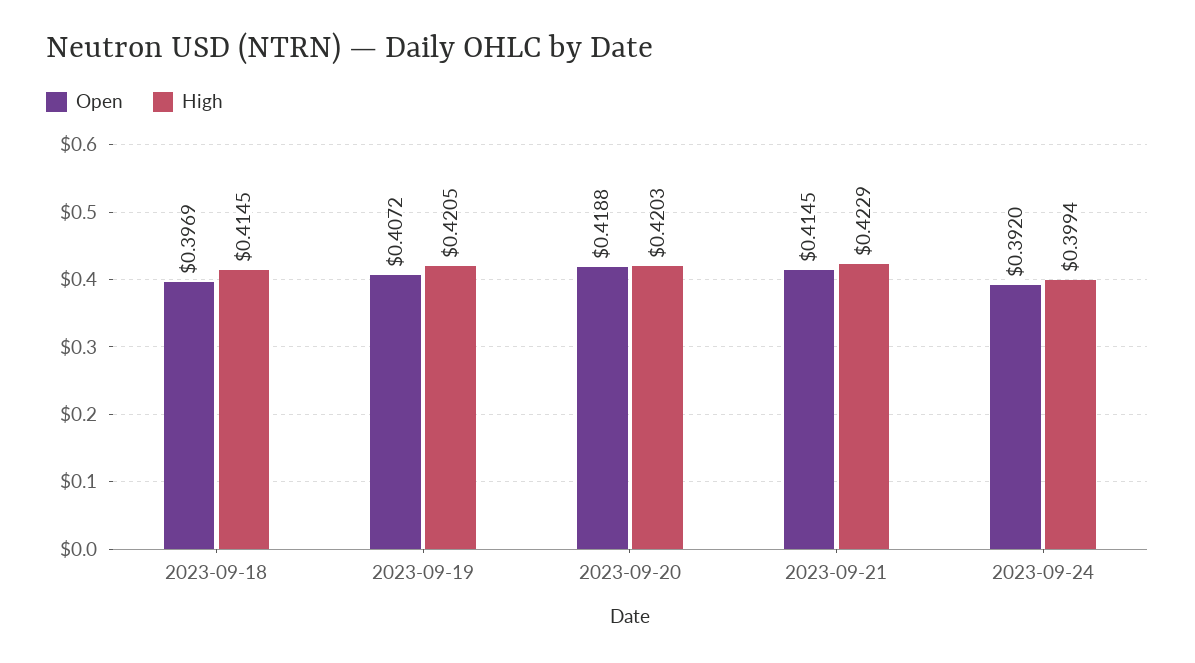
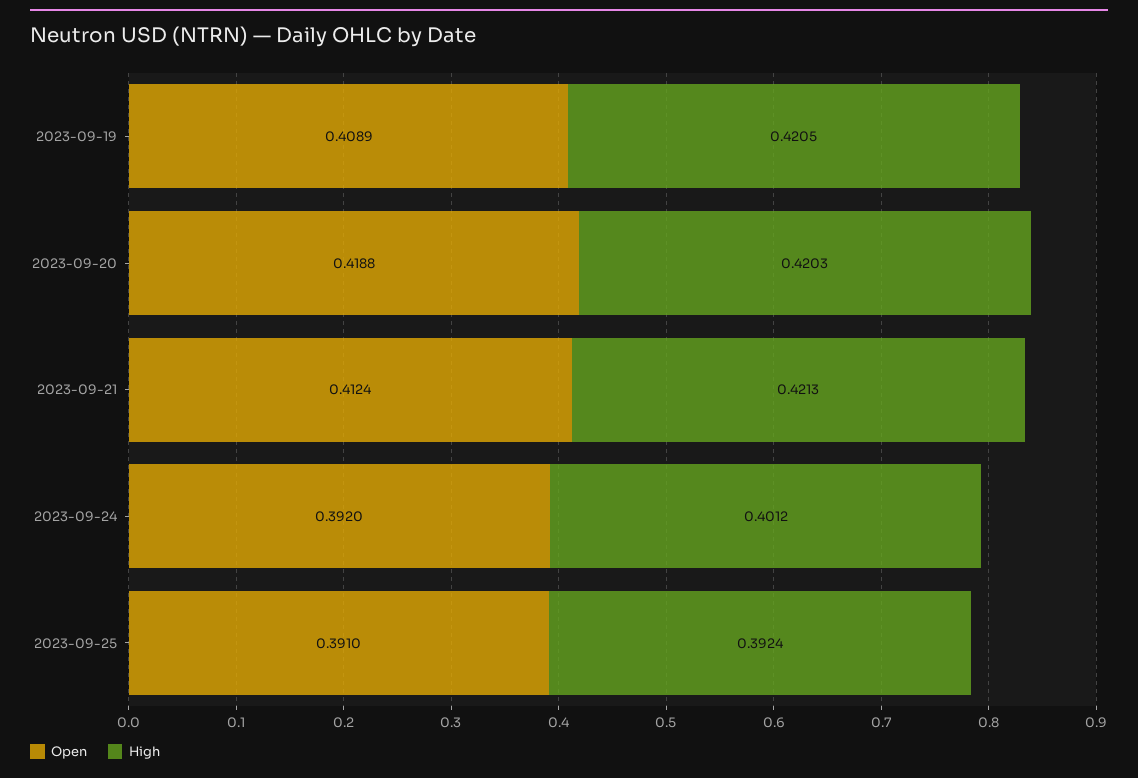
Open, 2023-09-18: 0.3969 -> none
High, 2023-09-18: 0.4145 -> none
Open, 2023-09-19: 0.4072 -> 0.4089
Open, 2023-09-21: 0.4145 -> 0.4124
High, 2023-09-21: 0.4229 -> 0.4213
High, 2023-09-24: 0.3994 -> 0.4012
Open, 2023-09-25: none -> 0.391
High, 2023-09-25: none -> 0.3924

